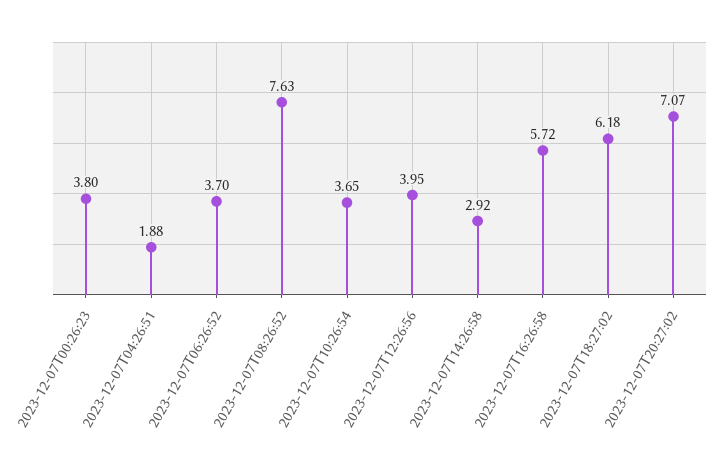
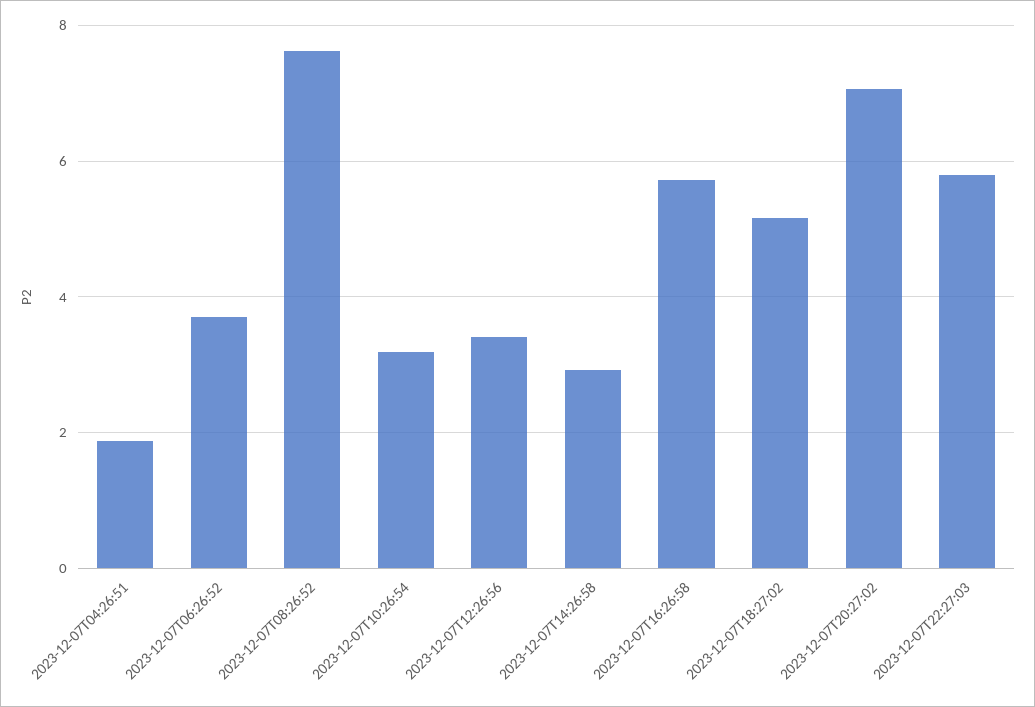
2023-12-07T00:26:23: 3.8 -> none
2023-12-07T10:26:54: 3.65 -> 3.2
2023-12-07T12:26:56: 3.95 -> 3.4
2023-12-07T18:27:02: 6.18 -> 5.2
2023-12-07T22:27:03: none -> 5.8

